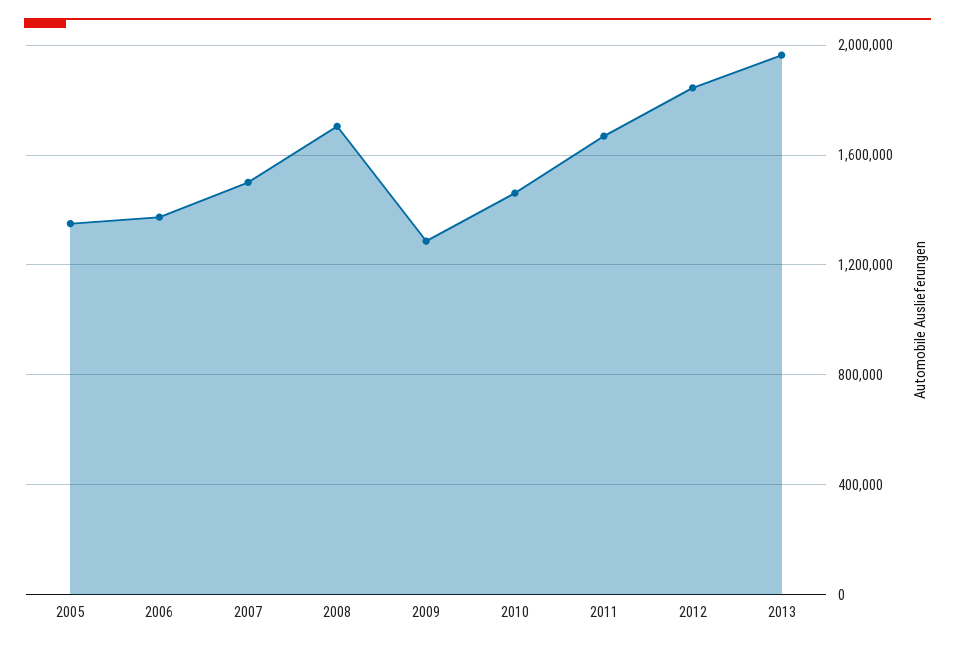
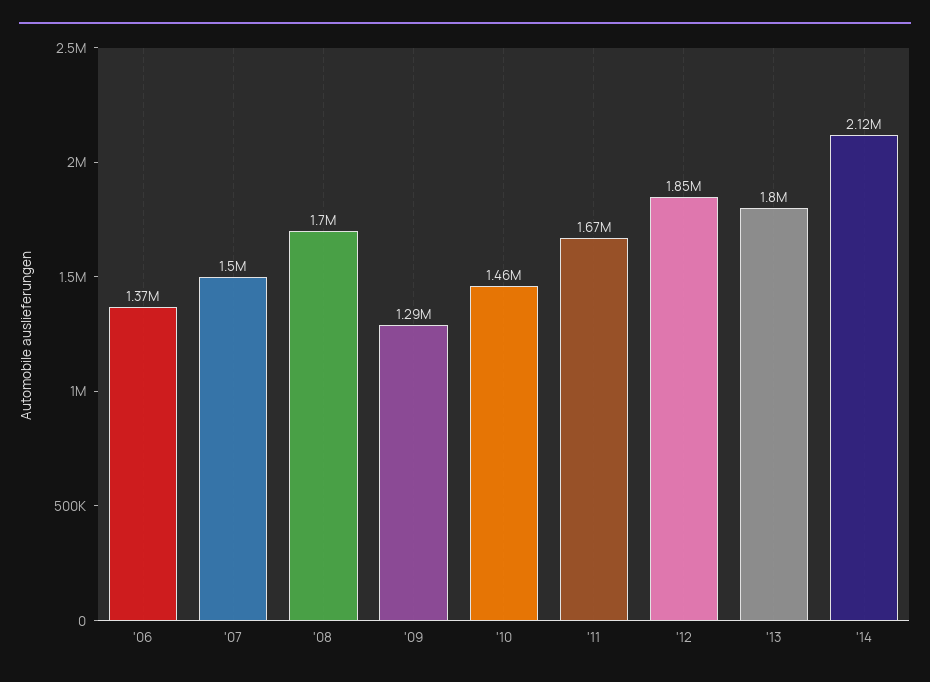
2005: 1350000 -> none
2013: 1950000 -> 1800000
'14: none -> 2120000

